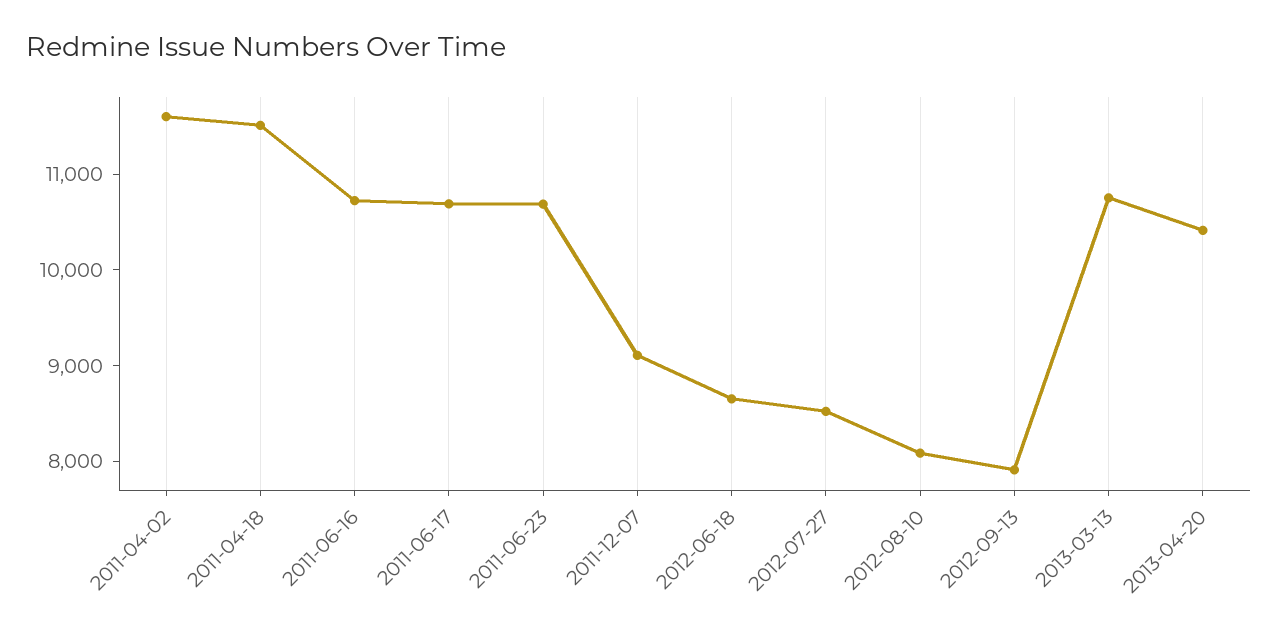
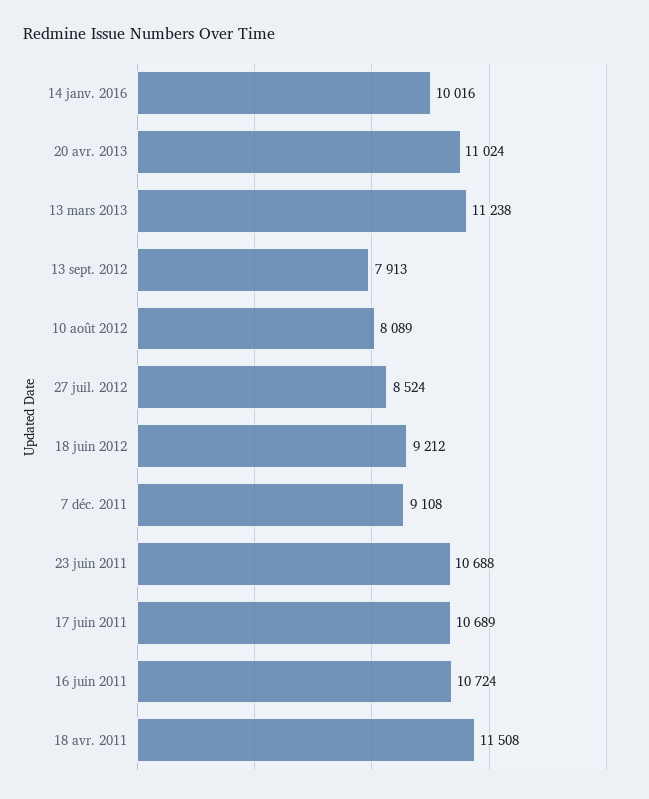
2011-04-02: 11600 -> none
2012-06-18: 8600 -> 9212
2013-03-13: 10800 -> 11238
2013-04-20: 10400 -> 11024
14 janv. 2016: none -> 10016

